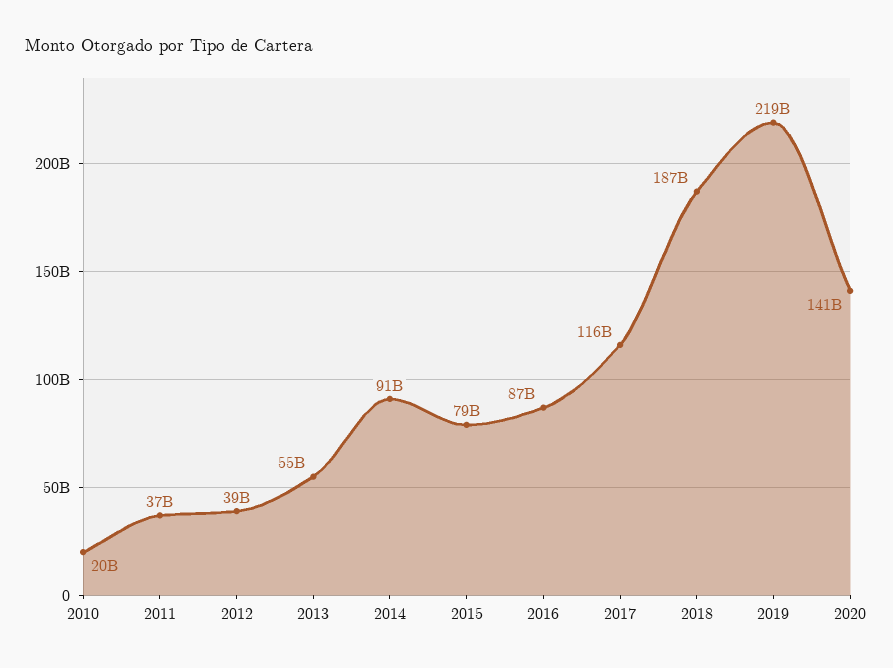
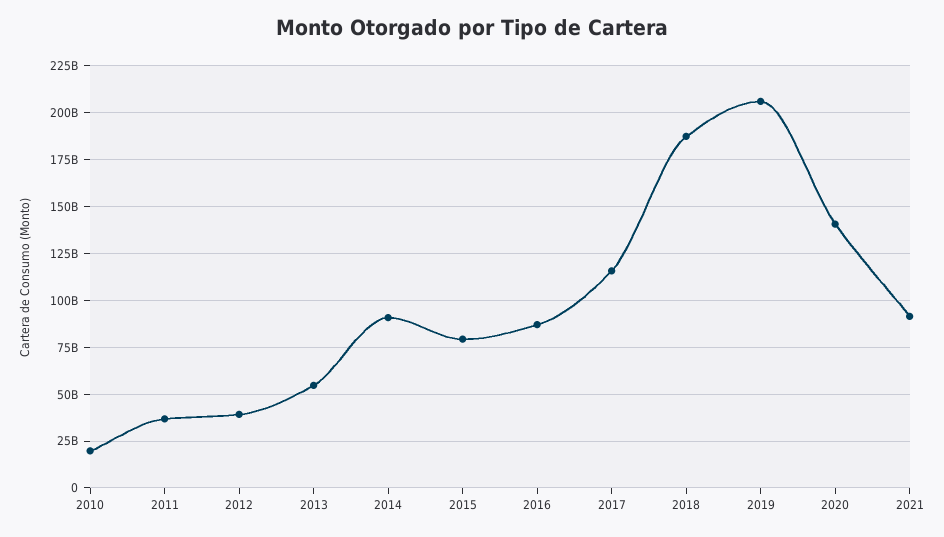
2019: 219000000000 -> 205000000000
2021: none -> 90000000000

